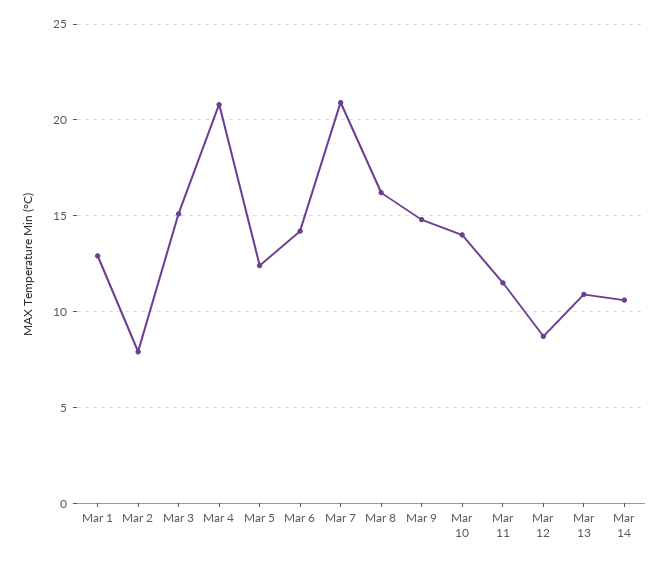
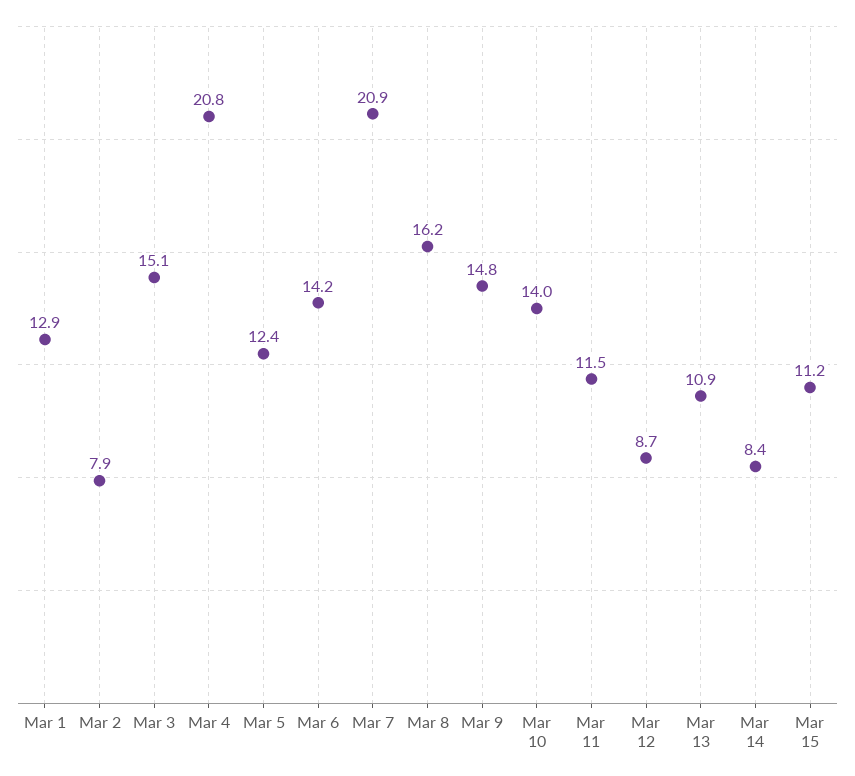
Mar 14: 10.5 -> 8.4
Mar 15: none -> 11.2

